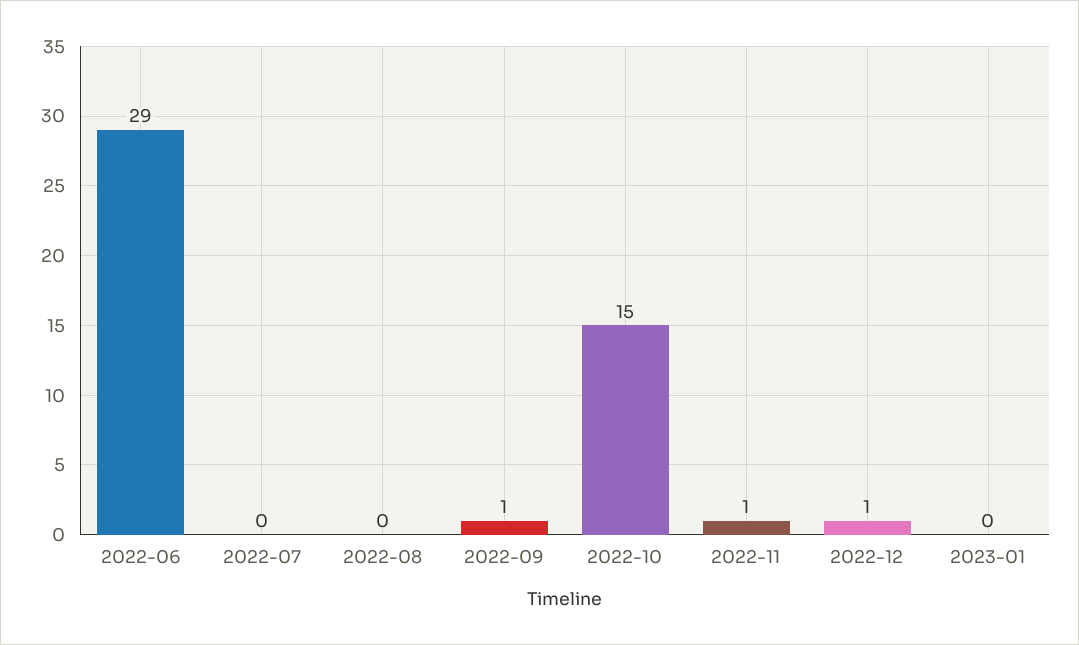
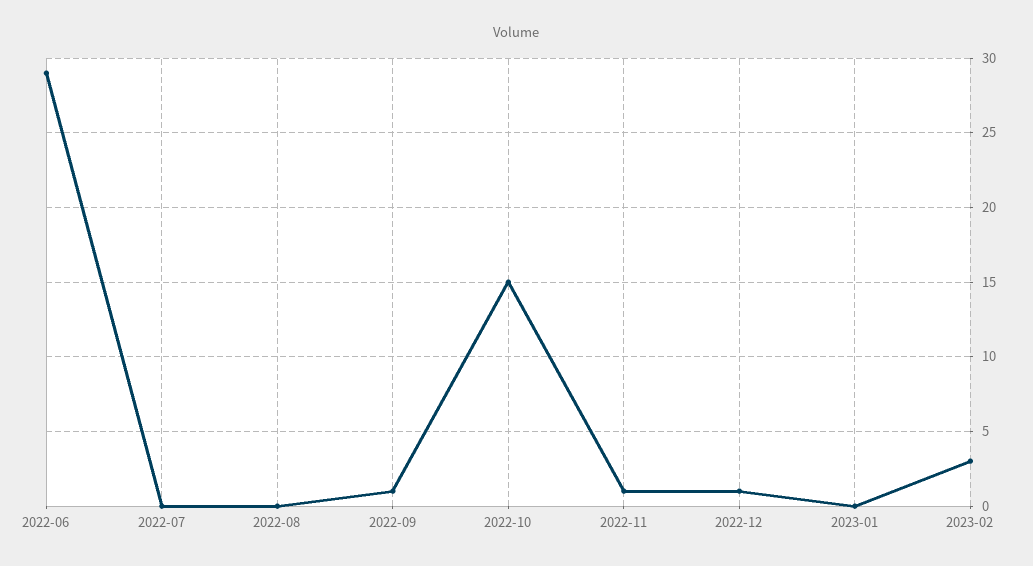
2023-02: none -> 3

